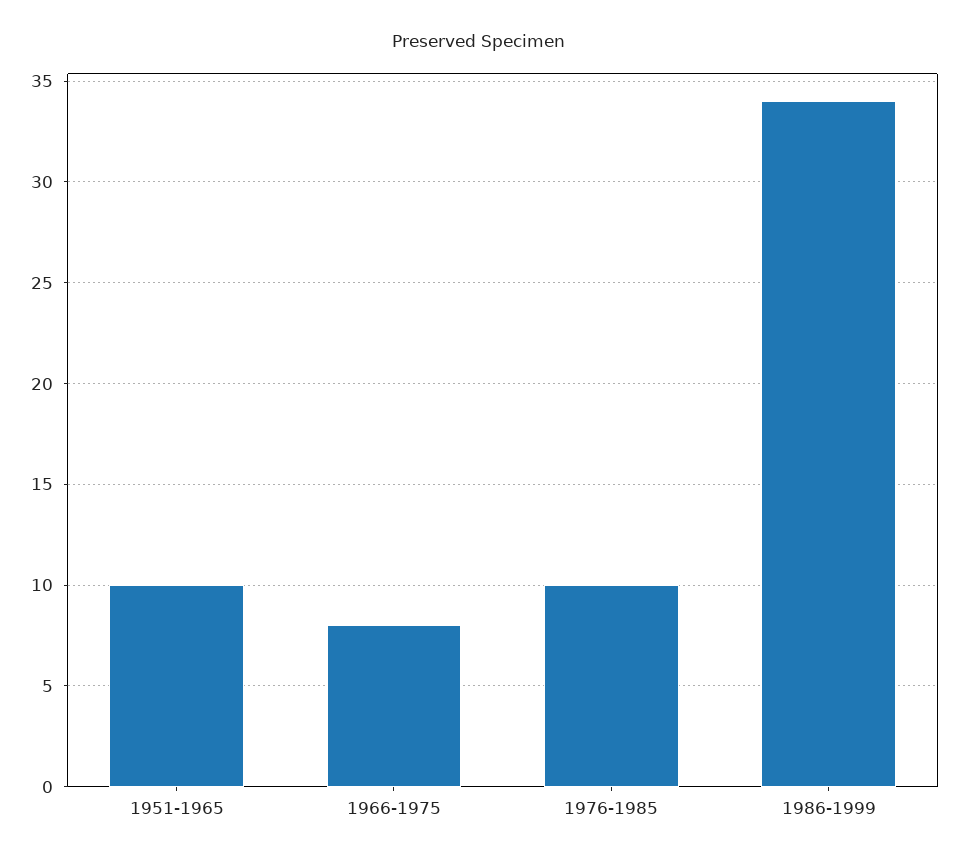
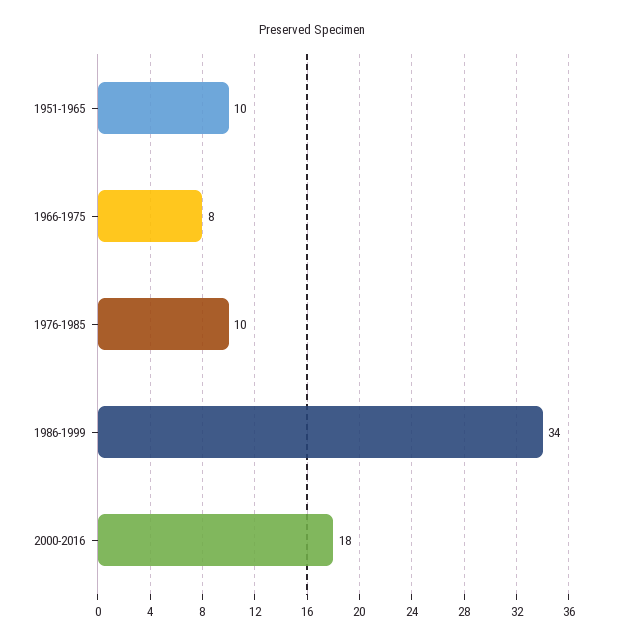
2000-2016: none -> 18

